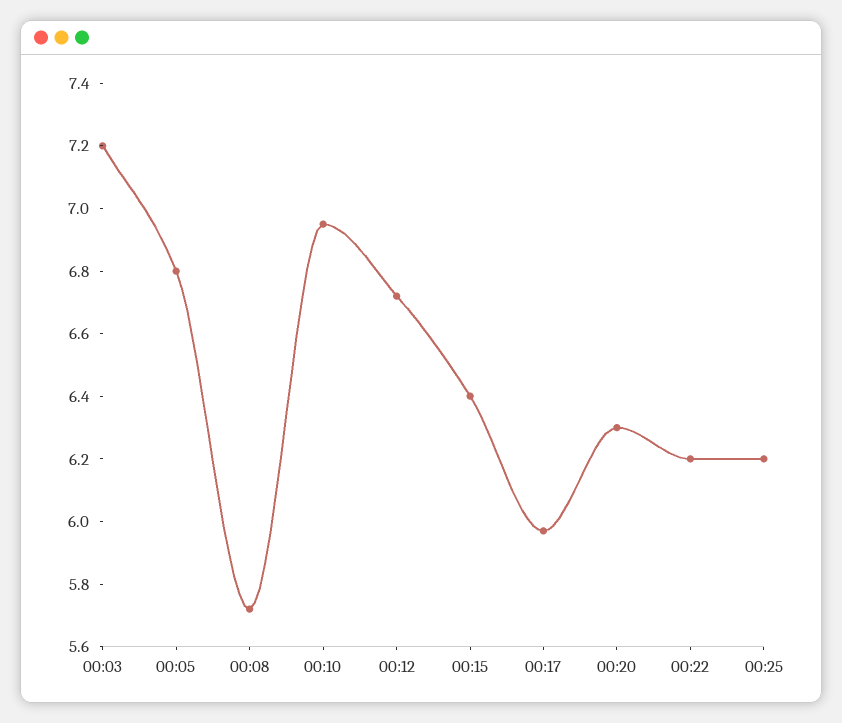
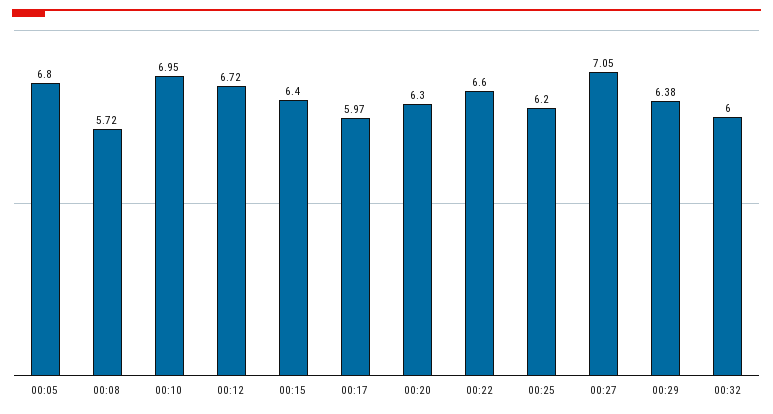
00:03: 7.2 -> none
00:22: 6.2 -> 6.6
00:27: none -> 7.05
00:29: none -> 6.38
00:32: none -> 6

